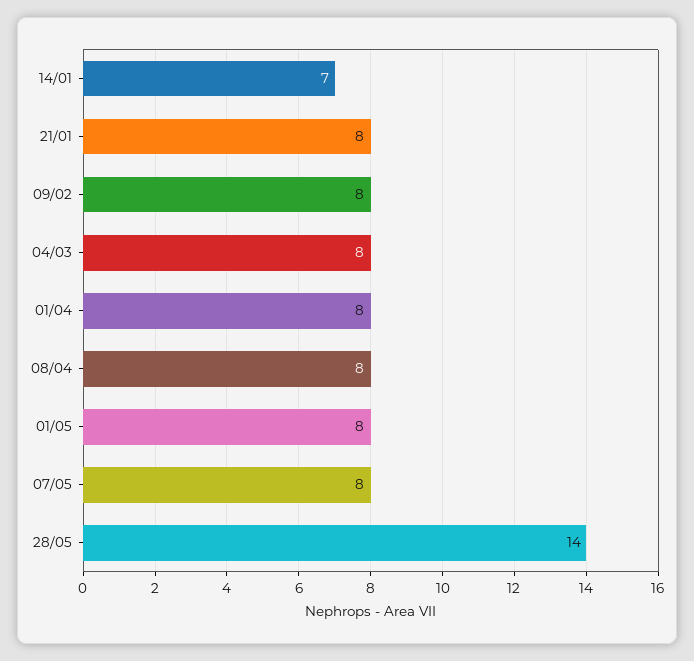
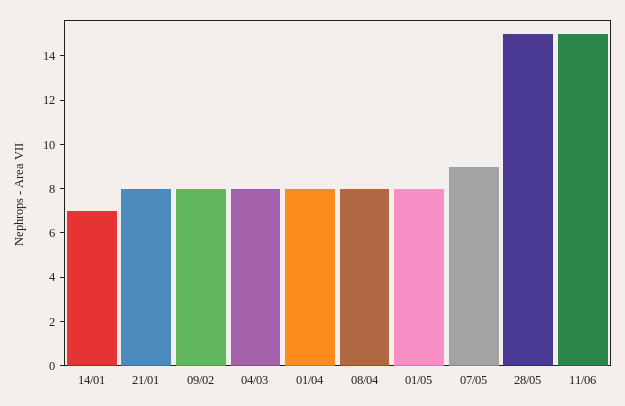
07/05: 8 -> 9
28/05: 14 -> 15
11/06: none -> 15

